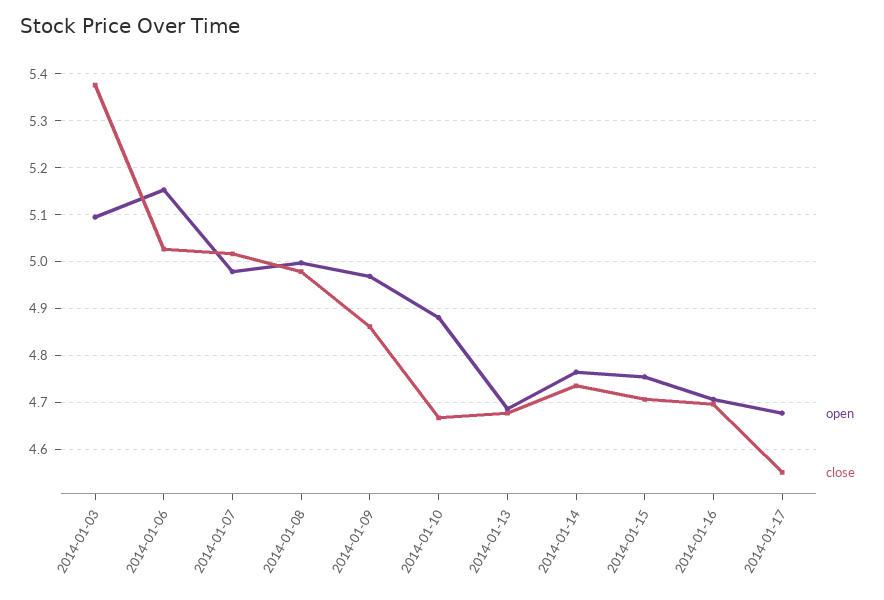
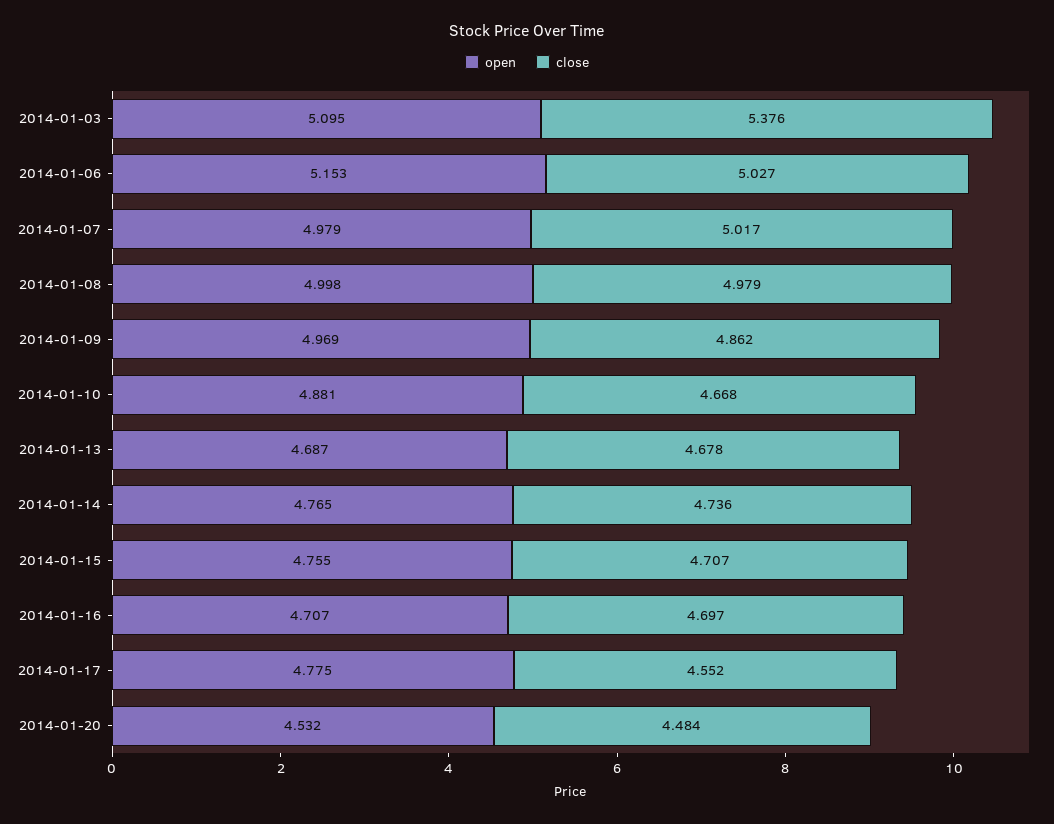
open, 2014-01-17: 4.68 -> 4.775
open, 2014-01-20: none -> 4.532
close, 2014-01-20: none -> 4.484

